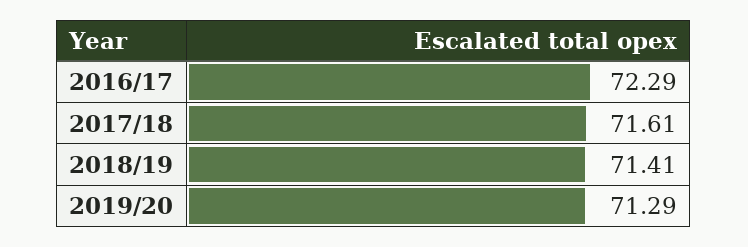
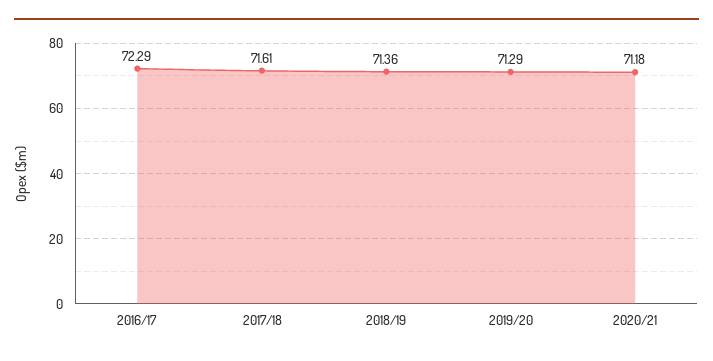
2018/19: 71.41 -> 71.36
2020/21: none -> 71.18

